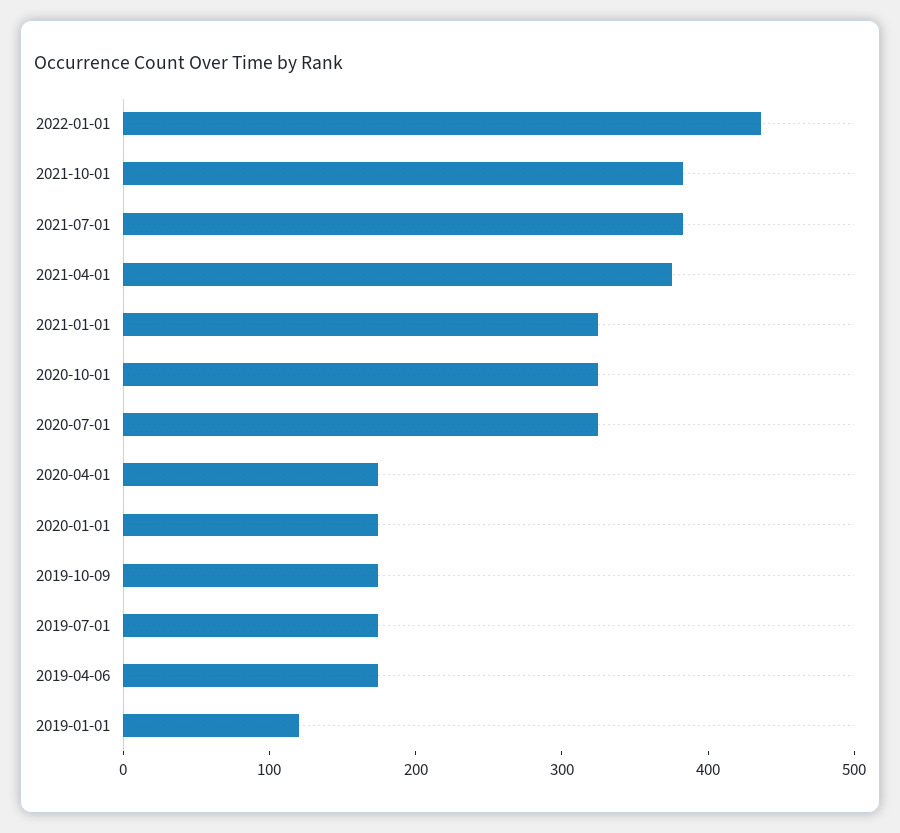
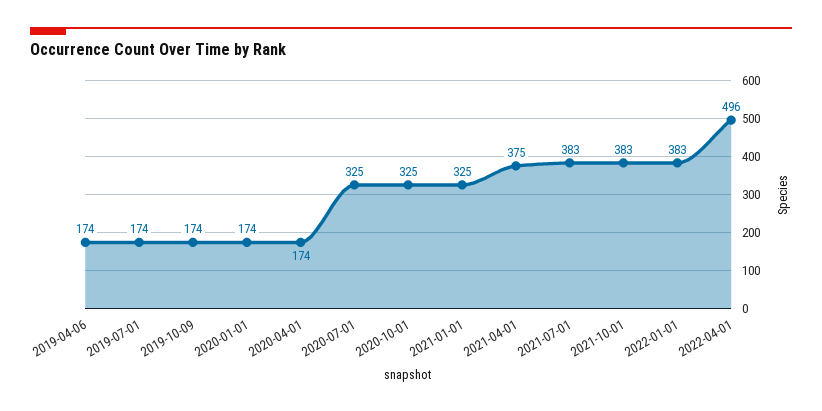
2022-01-01: 440 -> 383
2019-01-01: 120 -> none
2022-04-01: none -> 496

